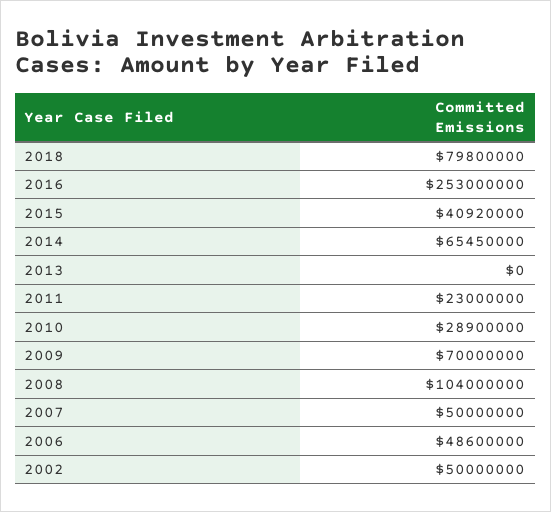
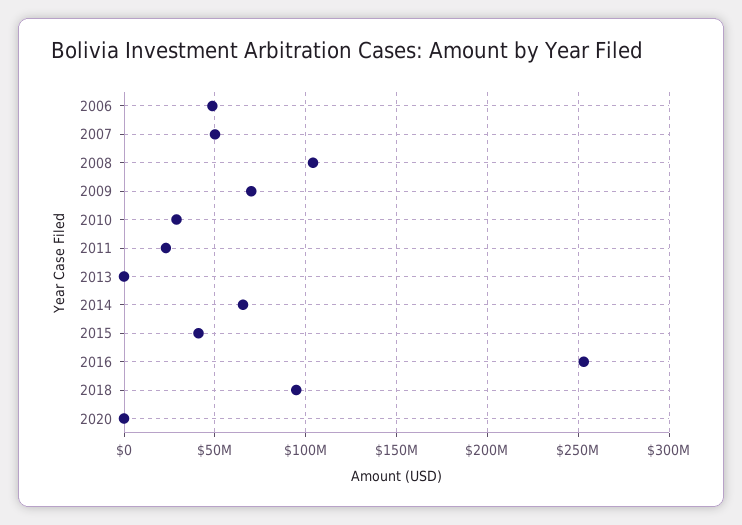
2018: 79800000 -> 95000000
2002: 50000000 -> none
2020: none -> 0

